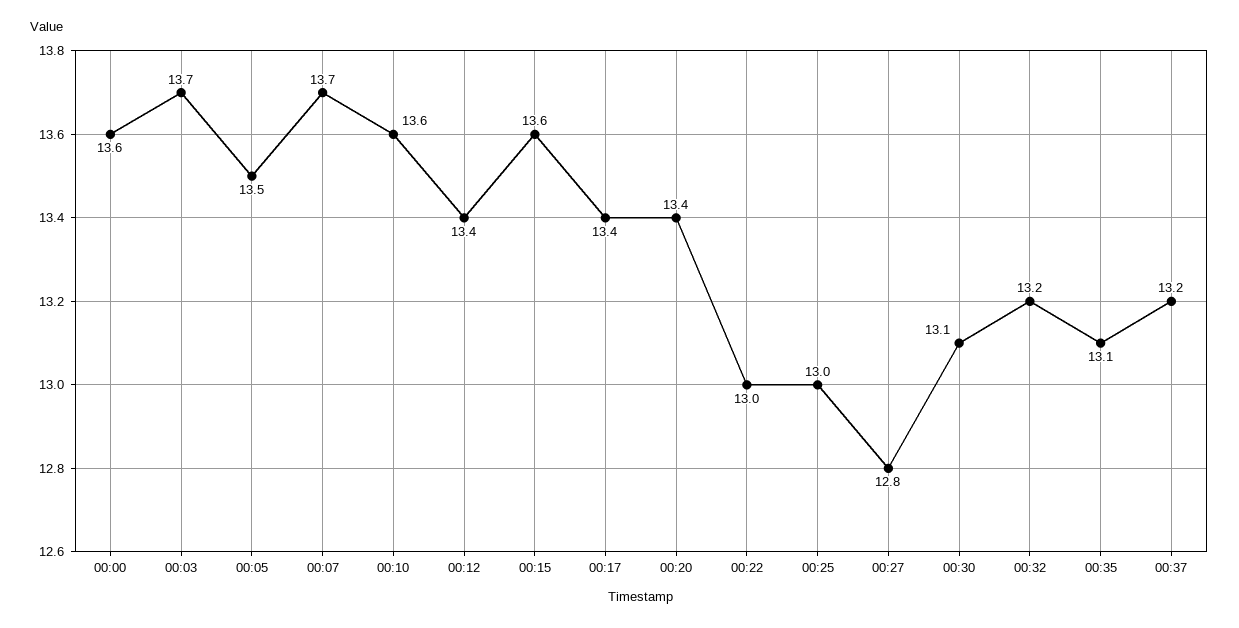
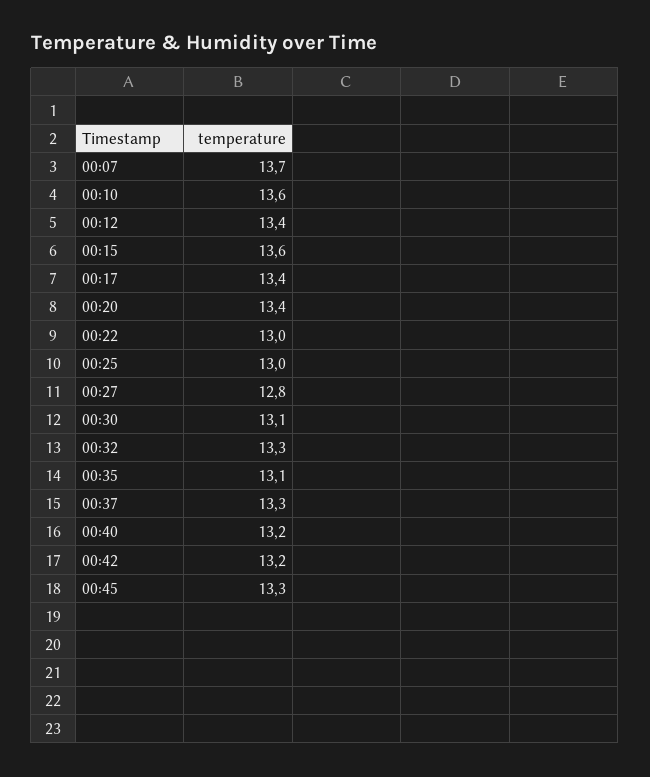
00:00: 13.6 -> none
00:03: 13.7 -> none
00:05: 13.5 -> none
00:32: 13.2 -> 13.3
00:37: 13.2 -> 13.3
00:40: none -> 13.2
00:42: none -> 13.2
00:45: none -> 13.3

